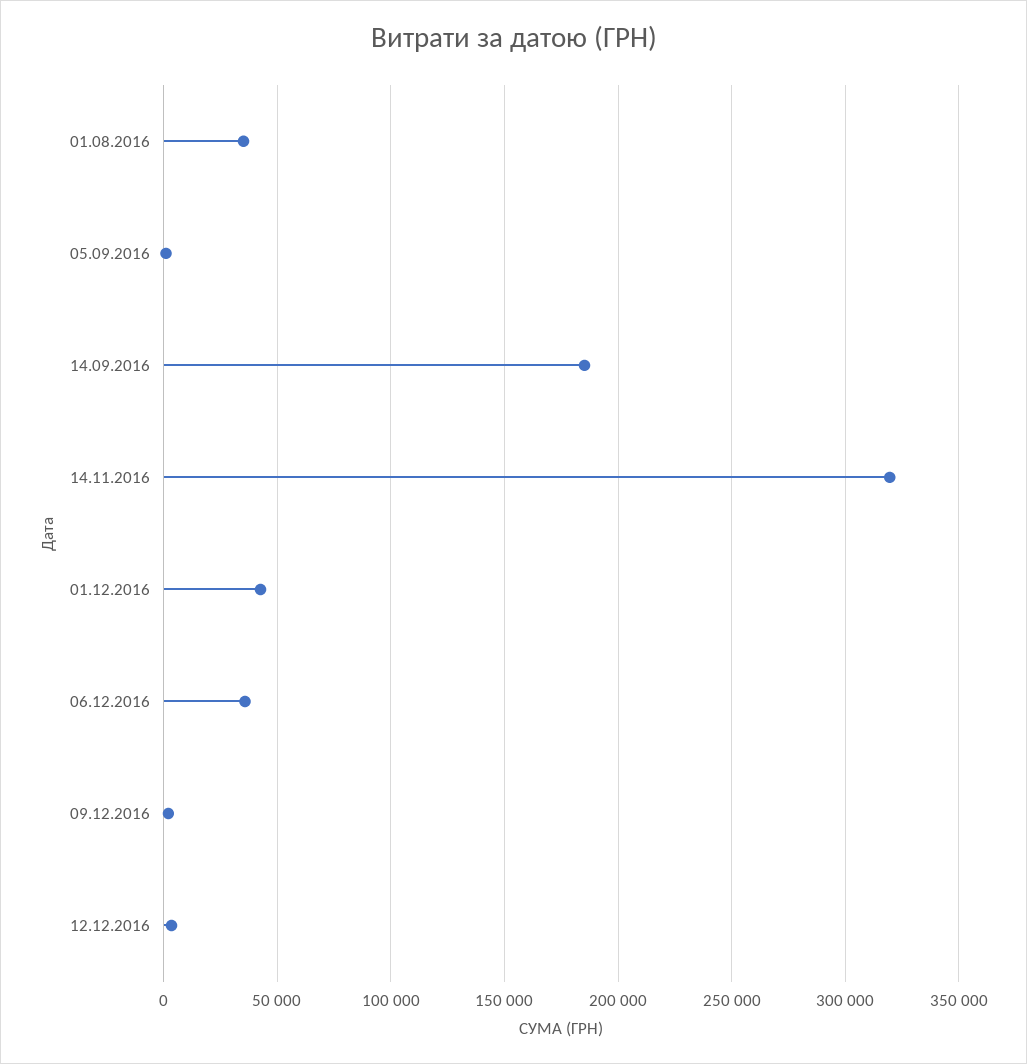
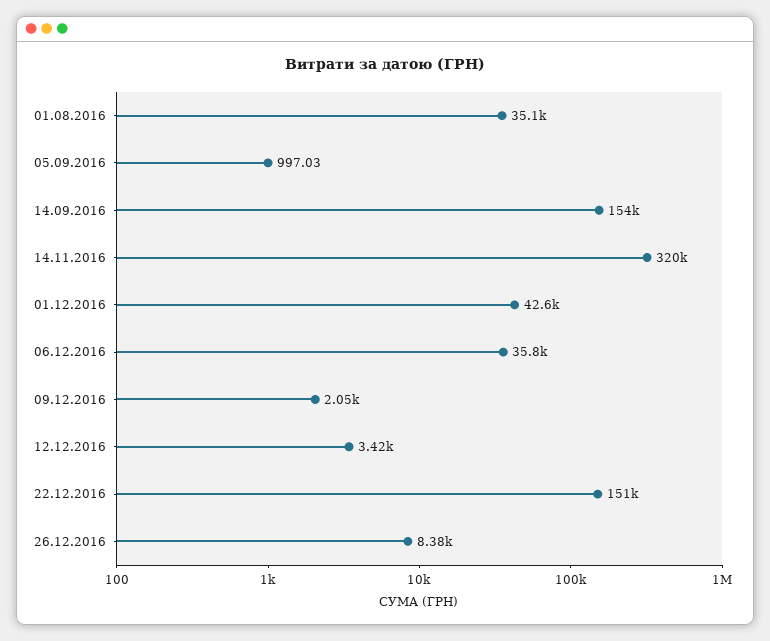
14.09.2016: 185000 -> 154000
22.12.2016: none -> 151000
26.12.2016: none -> 8380

